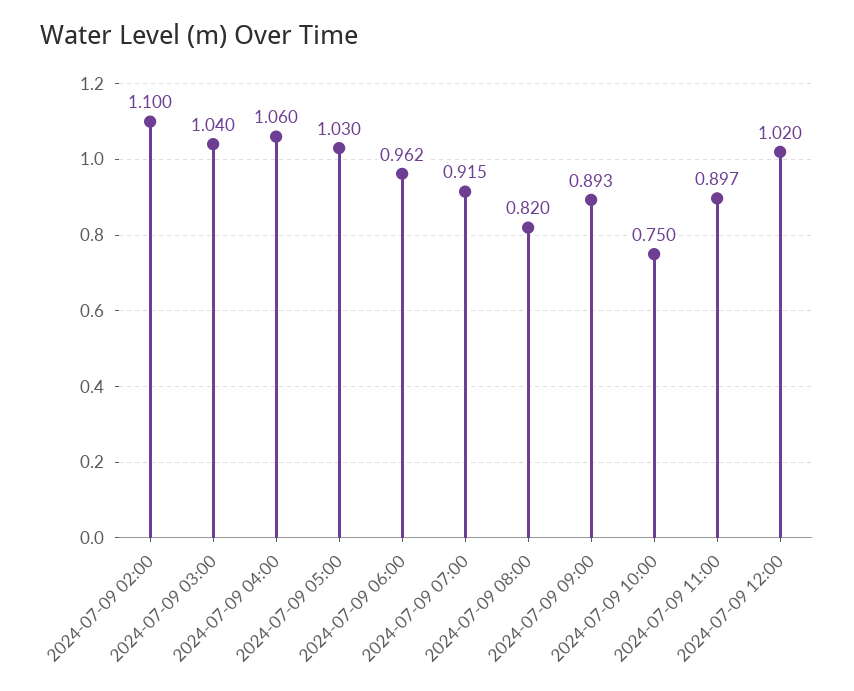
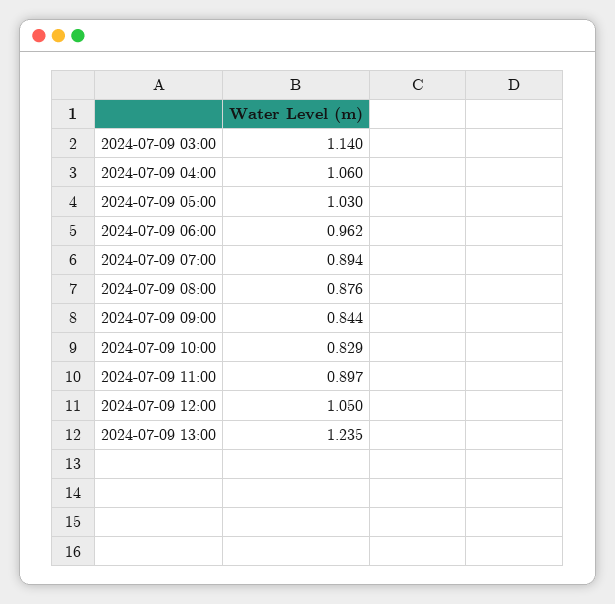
2024-07-09 02:00: 1.1 -> none
2024-07-09 03:00: 1.04 -> 1.14
2024-07-09 07:00: 0.915 -> 0.894
2024-07-09 08:00: 0.82 -> 0.876
2024-07-09 09:00: 0.893 -> 0.844
2024-07-09 10:00: 0.75 -> 0.829
2024-07-09 12:00: 1.02 -> 1.05
2024-07-09 13:00: none -> 1.235

